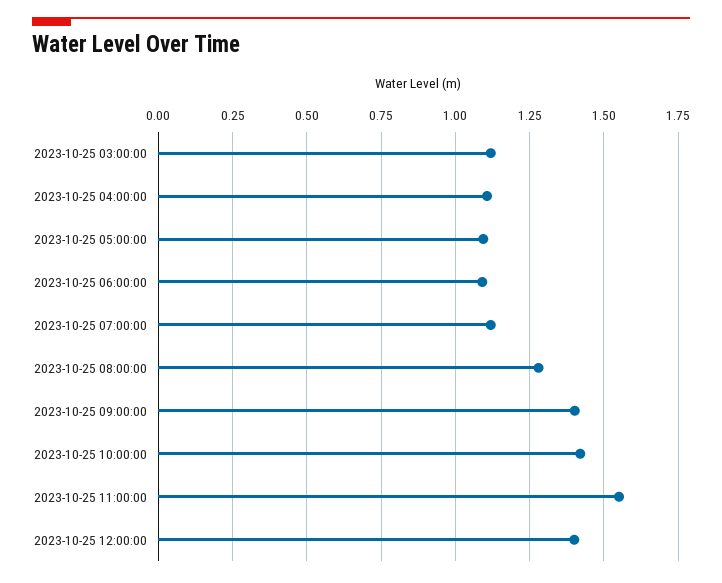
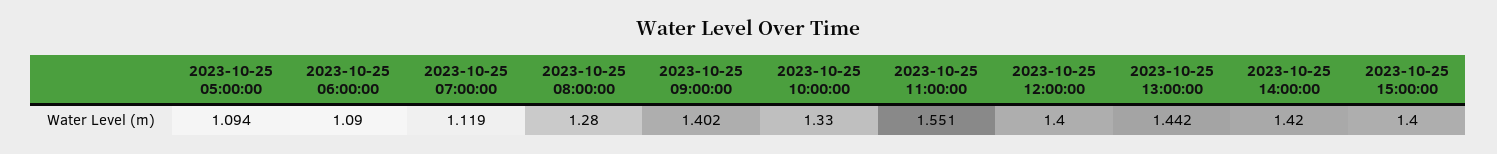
2023-10-25 03:00:00: 1.125 -> none
2023-10-25 04:00:00: 1.1 -> none
2023-10-25 10:00:00: 1.425 -> 1.33
2023-10-25 13:00:00: none -> 1.442
2023-10-25 14:00:00: none -> 1.42
2023-10-25 15:00:00: none -> 1.4

